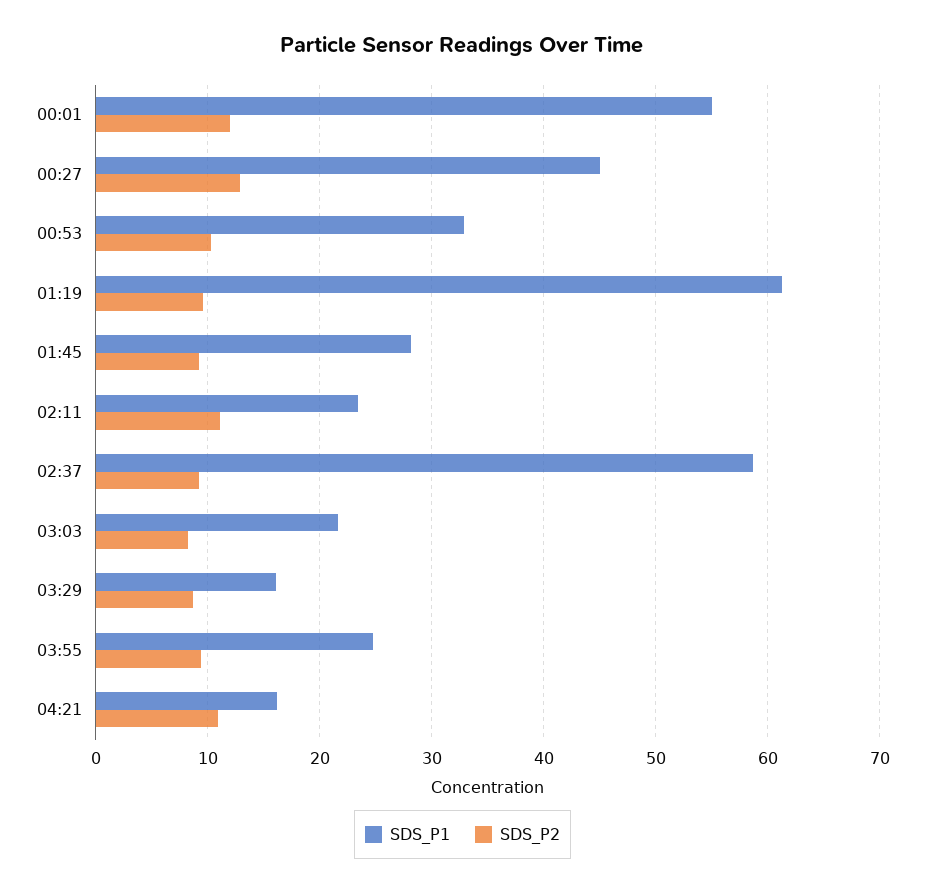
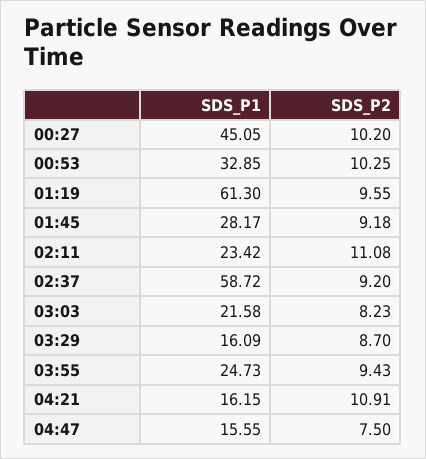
SDS_P1, 00:01: 55 -> none
SDS_P2, 00:01: 12 -> none
SDS_P2, 00:27: 13 -> 10.2
SDS_P1, 04:47: none -> 15.55
SDS_P2, 04:47: none -> 7.5

